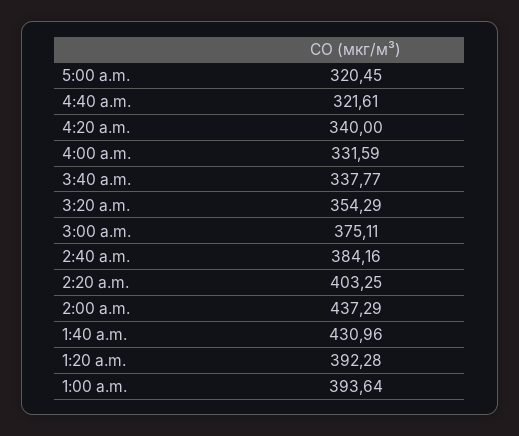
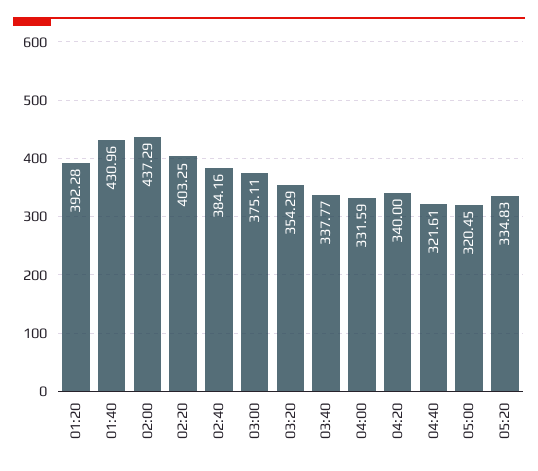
1:00 a.m.: 393.64 -> none
05:20: none -> 334.83

